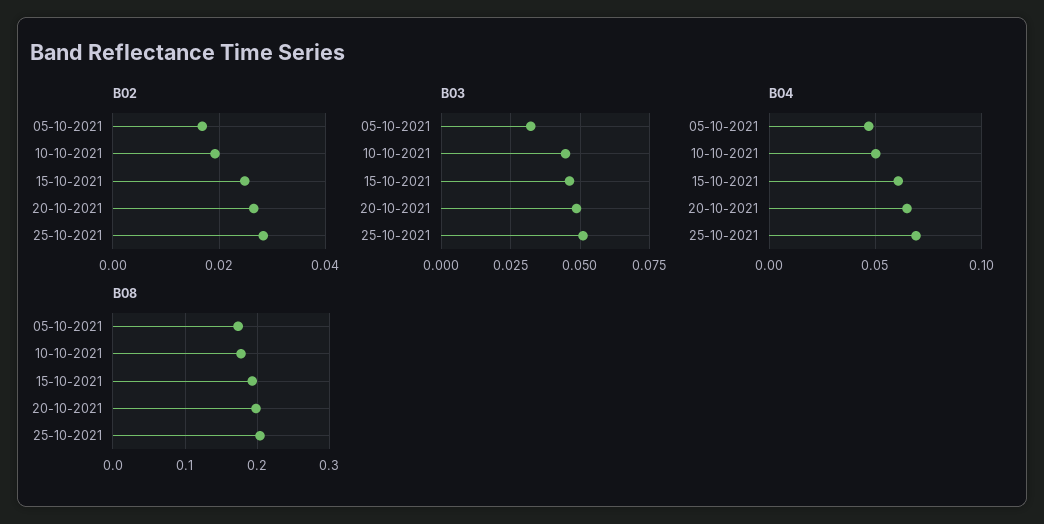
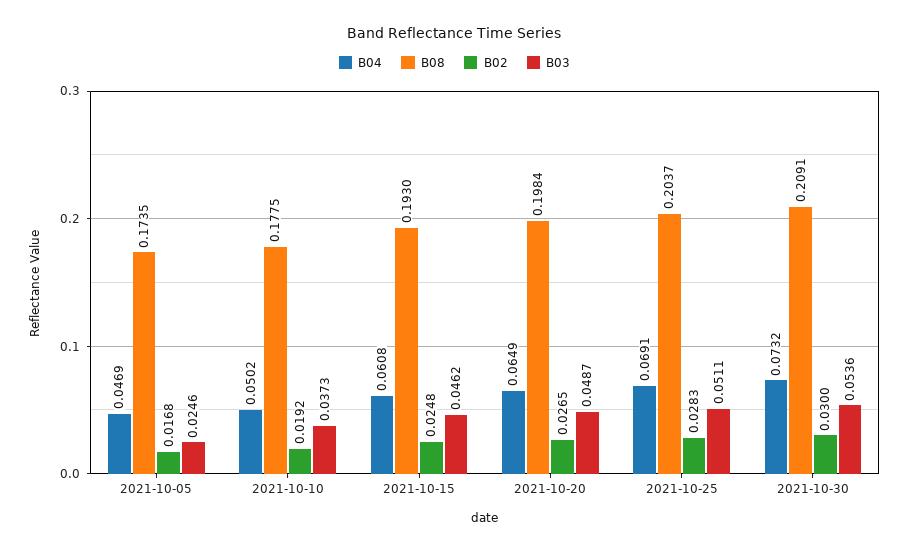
B03, 05-10-2021: 0.0325 -> 0.0246
B03, 10-10-2021: 0.045 -> 0.0373
B04, 2021-10-30: none -> 0.0732
B08, 2021-10-30: none -> 0.2091
B02, 2021-10-30: none -> 0.03
B03, 2021-10-30: none -> 0.0536

